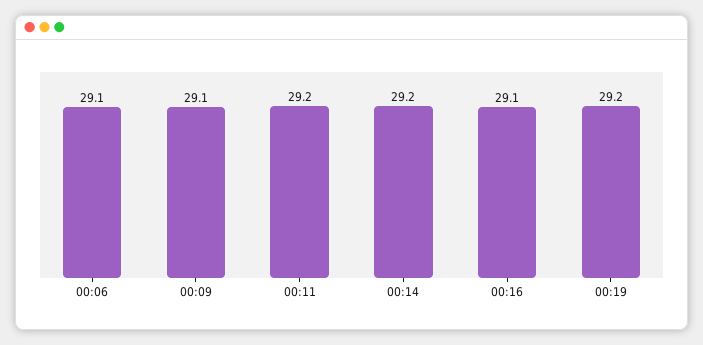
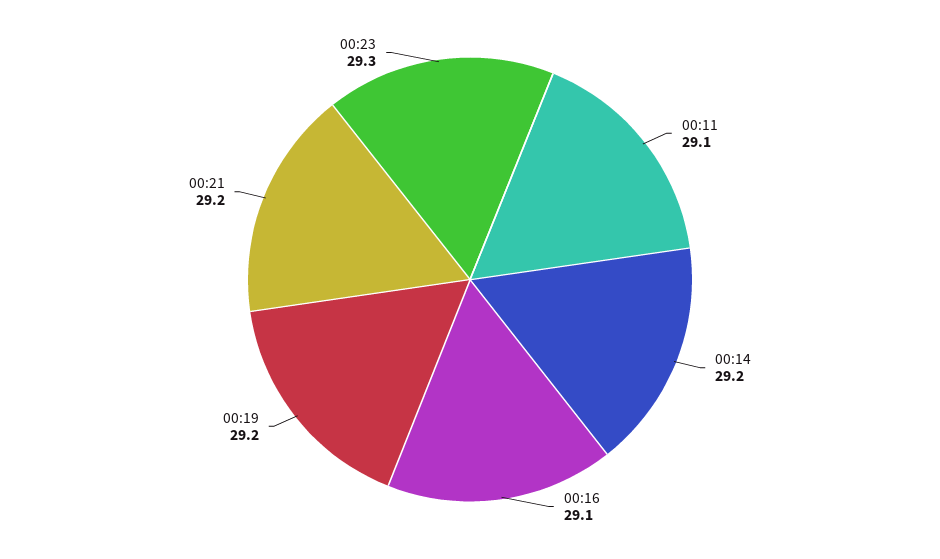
00:06: 29.1 -> none
00:09: 29.1 -> none
00:11: 29.2 -> 29.1
00:21: none -> 29.2
00:23: none -> 29.3

